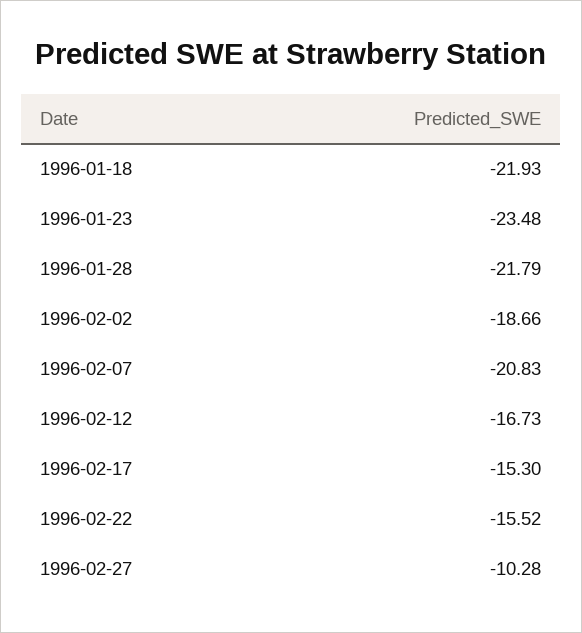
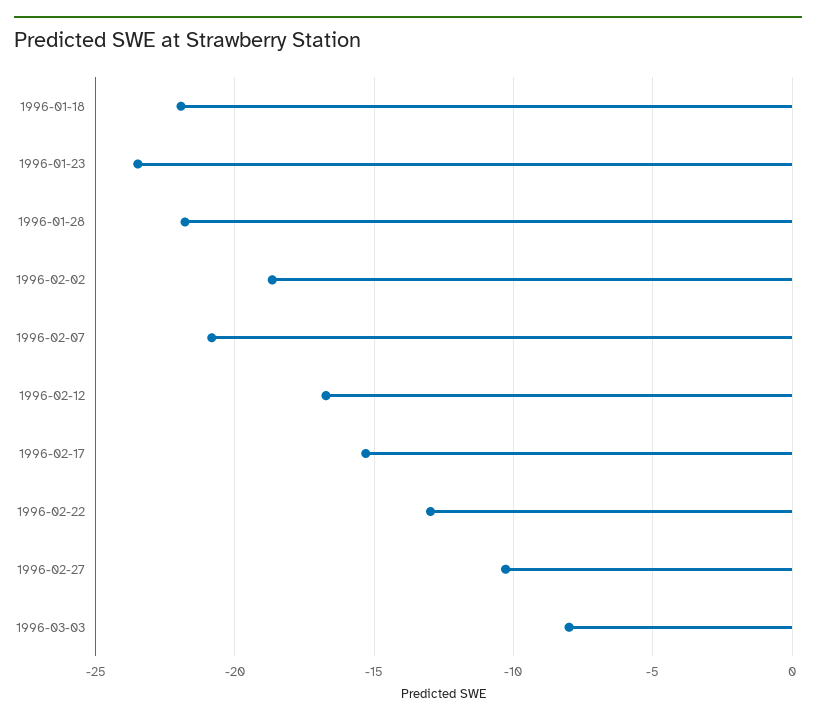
1996-02-22: -15.52 -> -13
1996-03-03: none -> -8

